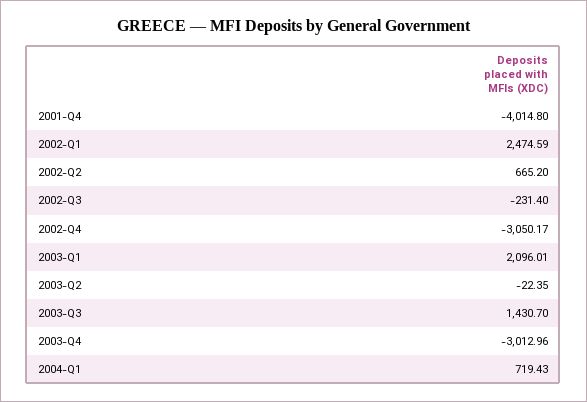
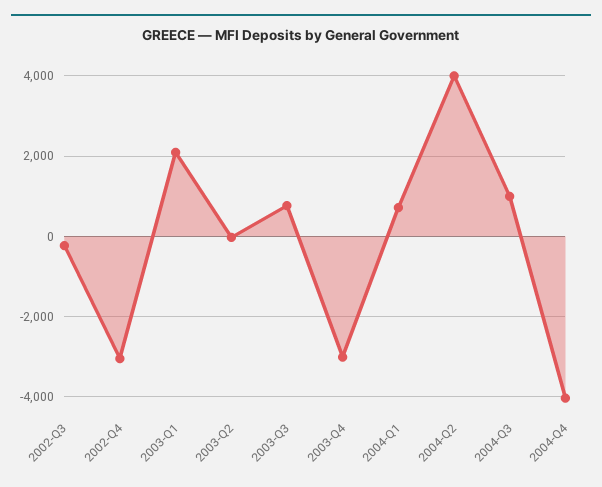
2001-Q4: -4014.8 -> none
2002-Q1: 2474.59 -> none
2002-Q2: 665.2 -> none
2003-Q3: 1430.7 -> 800
2004-Q2: none -> 4000
2004-Q3: none -> 1000
2004-Q4: none -> -4000

